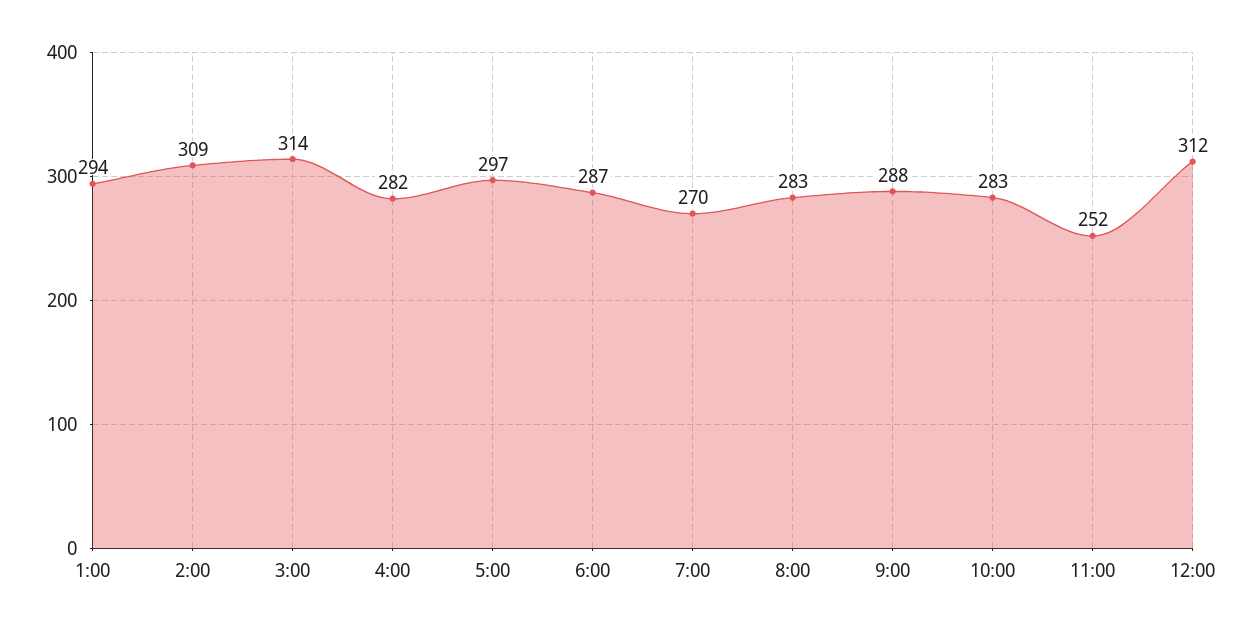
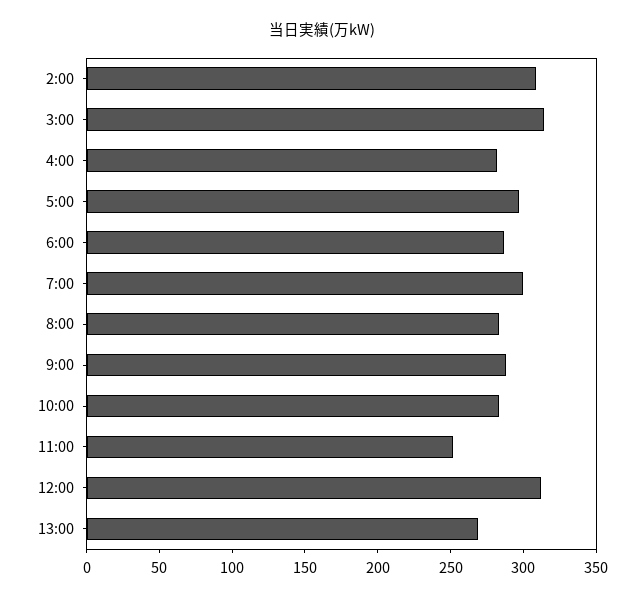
1:00: 294 -> none
7:00: 270 -> 300
13:00: none -> 270

